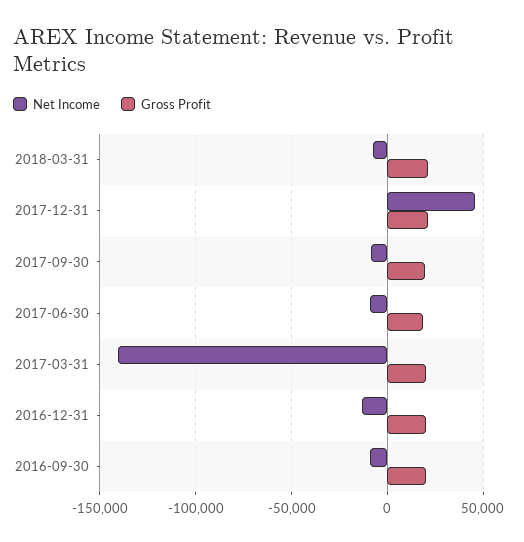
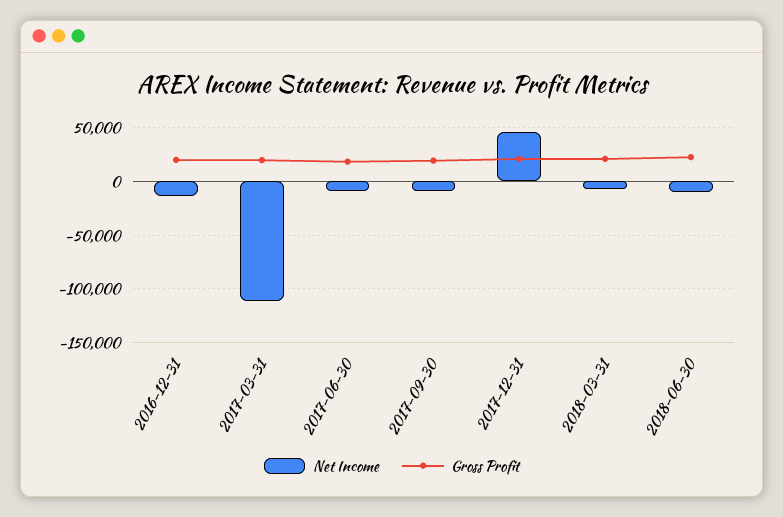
Net Income, 2017-03-31: -140000 -> -110000
Net Income, 2016-09-30: -10000 -> none
Gross Profit, 2016-09-30: 20000 -> none
Net Income, 2018-06-30: none -> -10000
Gross Profit, 2018-06-30: none -> 20000

